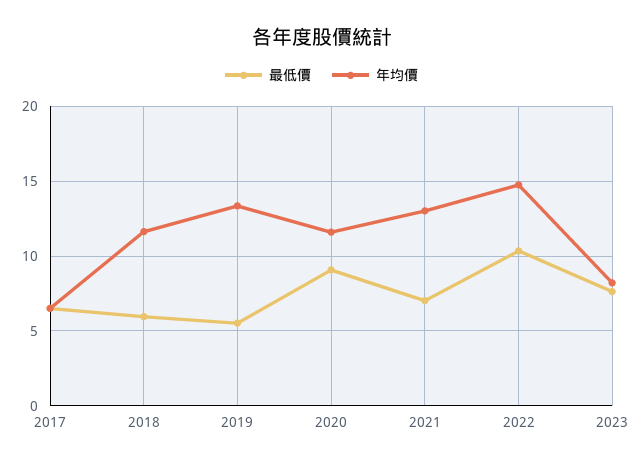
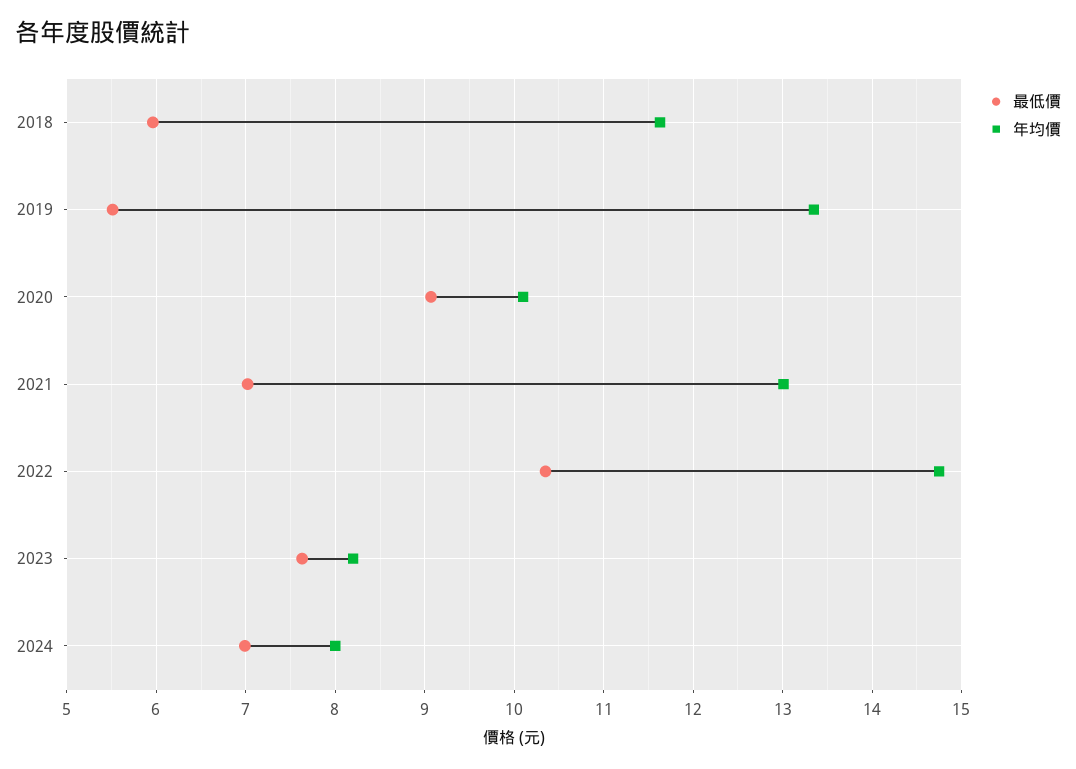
最低價, 2017: 6.5 -> none
年均價, 2017: 6.5 -> none
年均價, 2020: 11.5 -> 10.1
最低價, 2024: none -> 7
年均價, 2024: none -> 8

